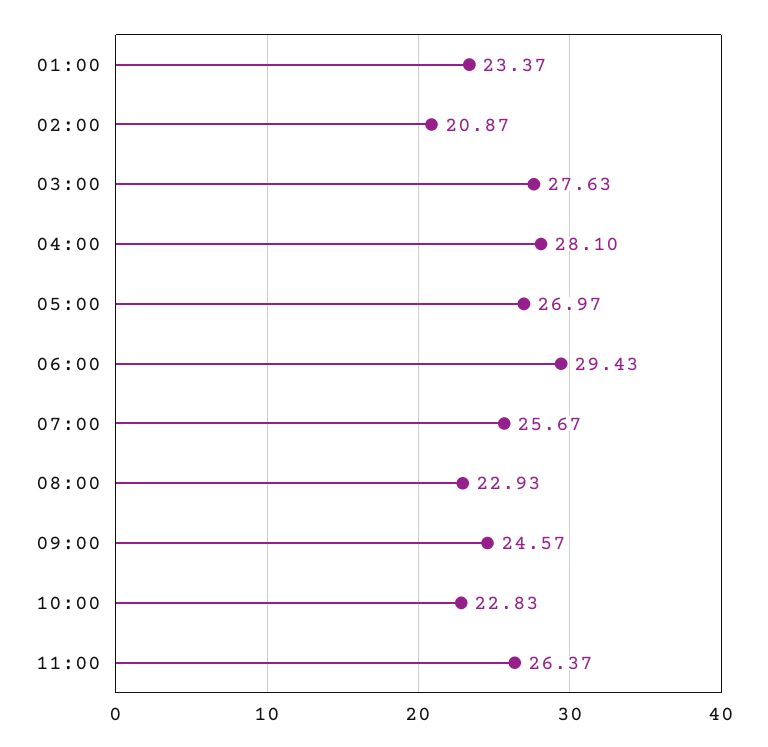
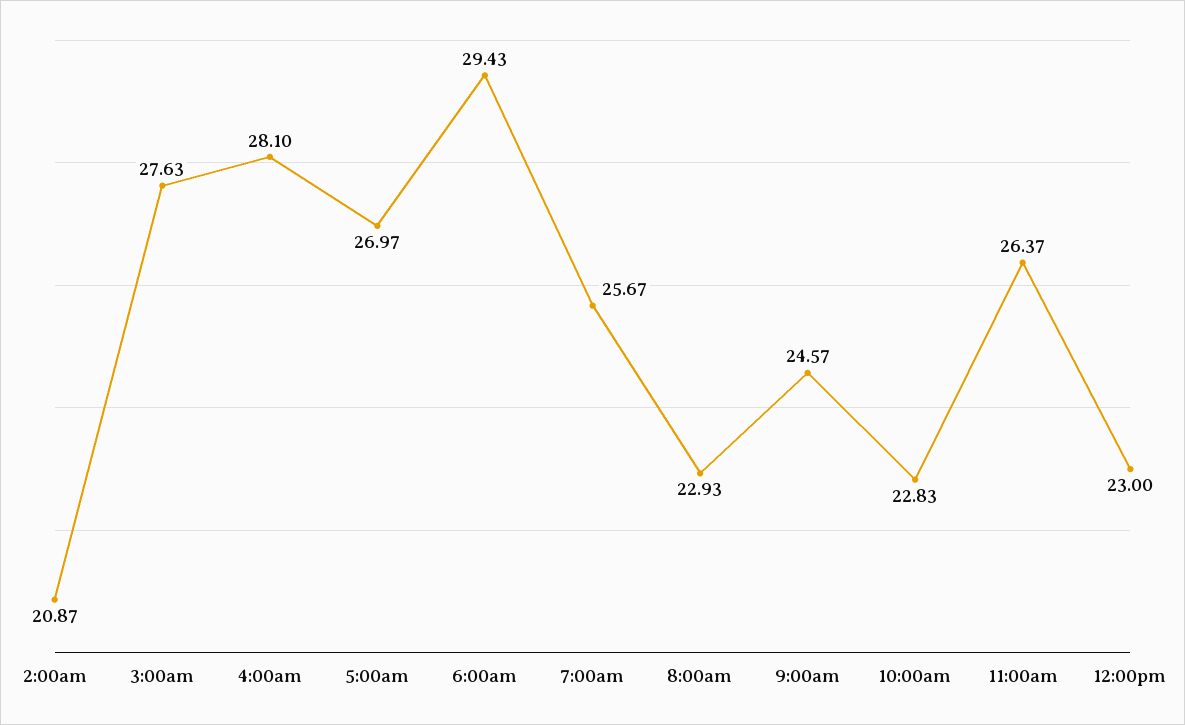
01:00: 23.37 -> none
12:00pm: none -> 23

